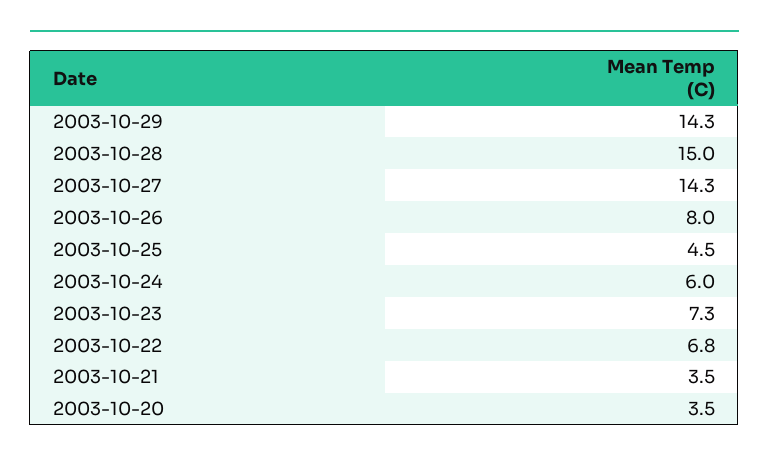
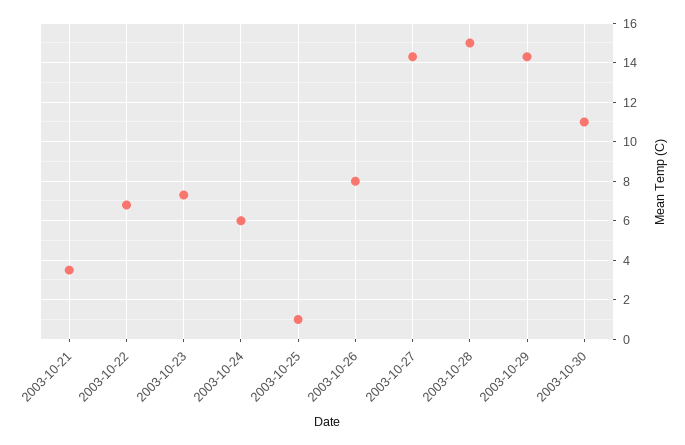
2003-10-25: 4.5 -> 1
2003-10-20: 3.5 -> none
2003-10-30: none -> 11

